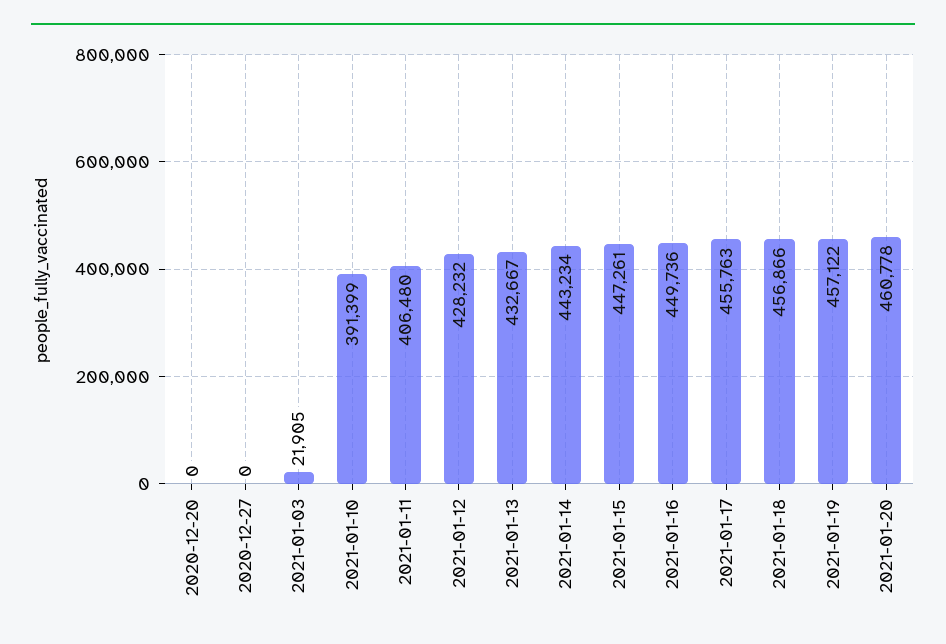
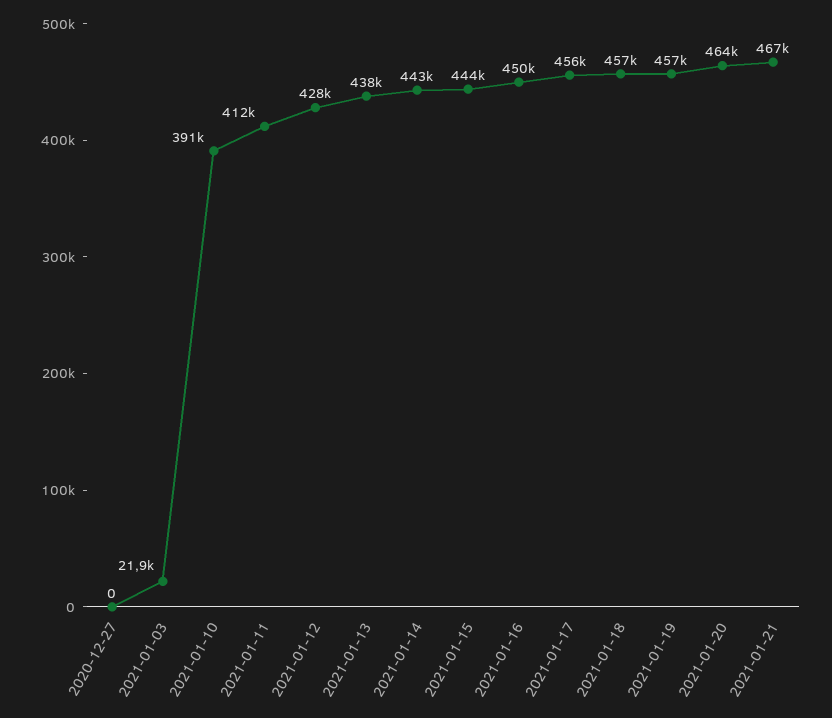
2020-12-20: 0 -> none
2021-01-11: 406480 -> 412000
2021-01-13: 432667 -> 438000
2021-01-15: 447261 -> 444000
2021-01-20: 460778 -> 464000
2021-01-21: none -> 467000

